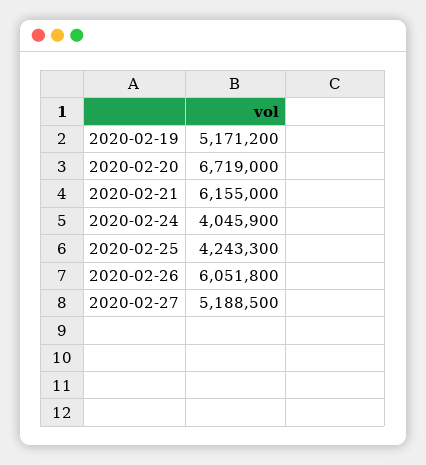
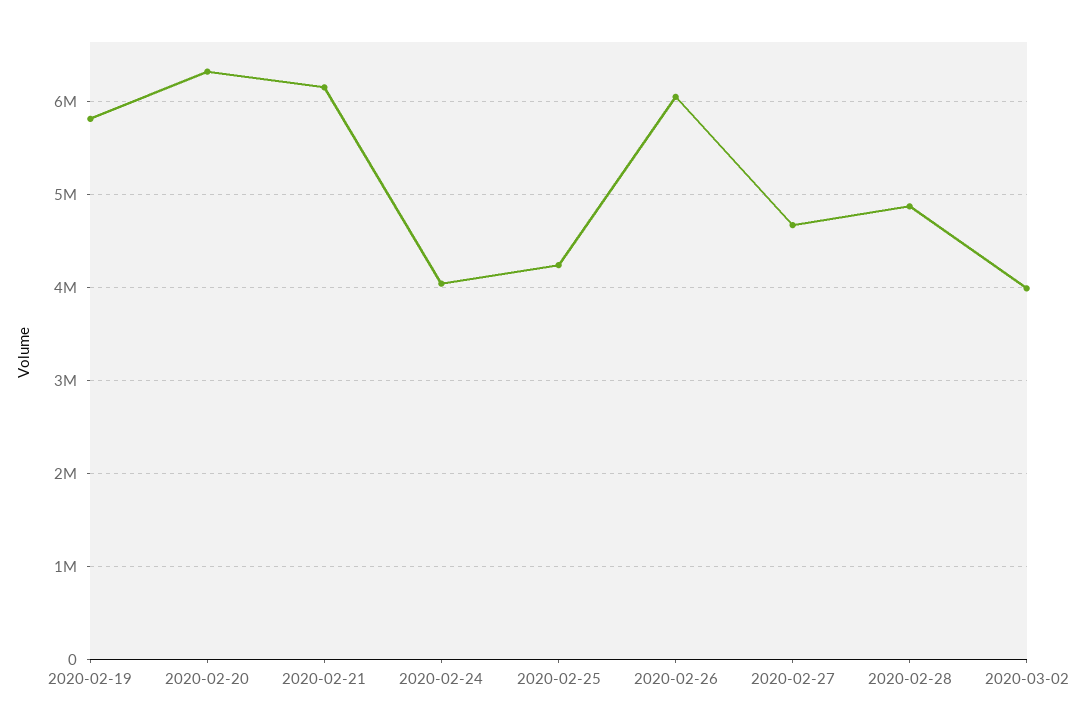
2020-02-19: 5171200 -> 5800000
2020-02-20: 6719000 -> 6300000
2020-02-27: 5188500 -> 4700000
2020-02-28: none -> 4900000
2020-03-02: none -> 4000000

